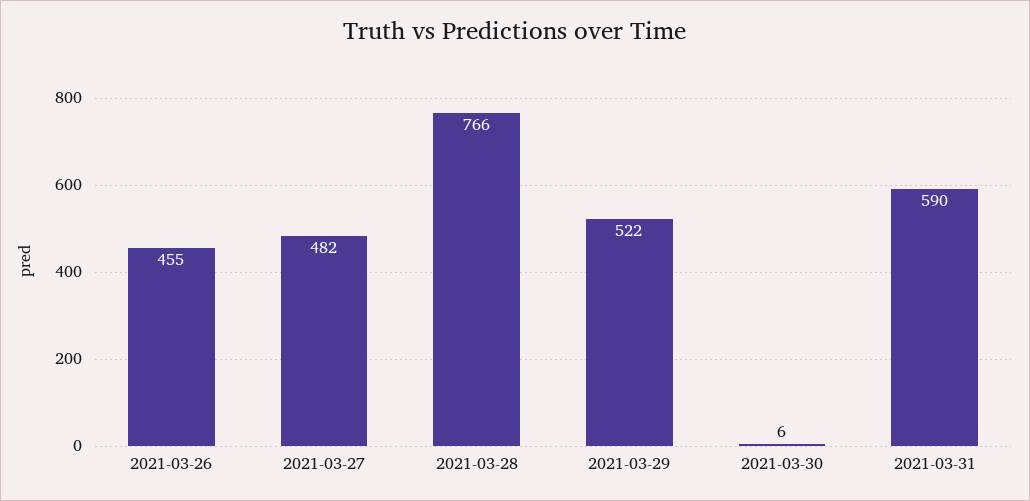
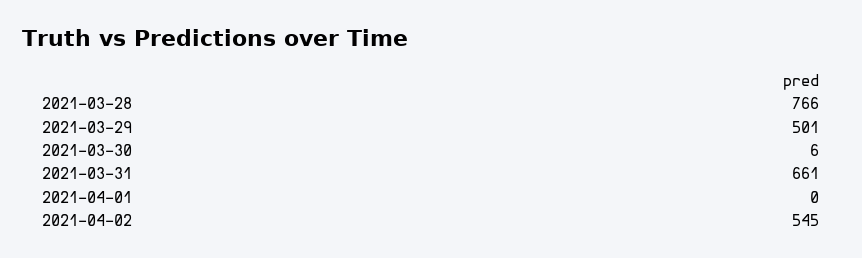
2021-03-26: 455 -> none
2021-03-27: 482 -> none
2021-03-29: 522 -> 501
2021-03-31: 590 -> 661
2021-04-01: none -> 0
2021-04-02: none -> 545

